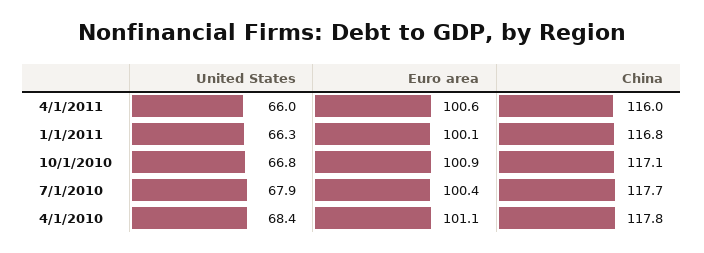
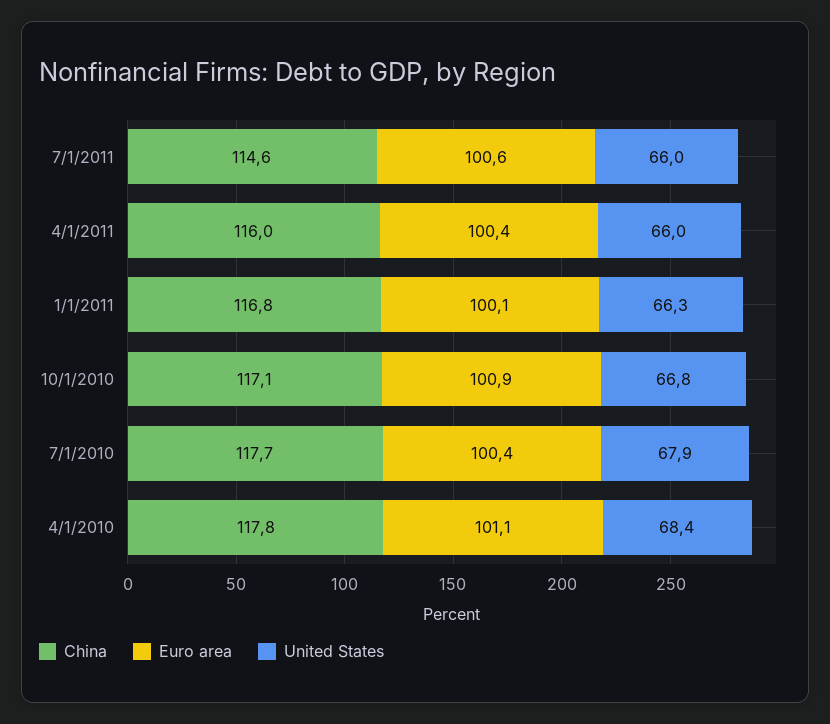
Euro area, 4/1/2011: 100.6 -> 100.4
China, 7/1/2011: none -> 114.6
Euro area, 7/1/2011: none -> 100.6
United States, 7/1/2011: none -> 66

